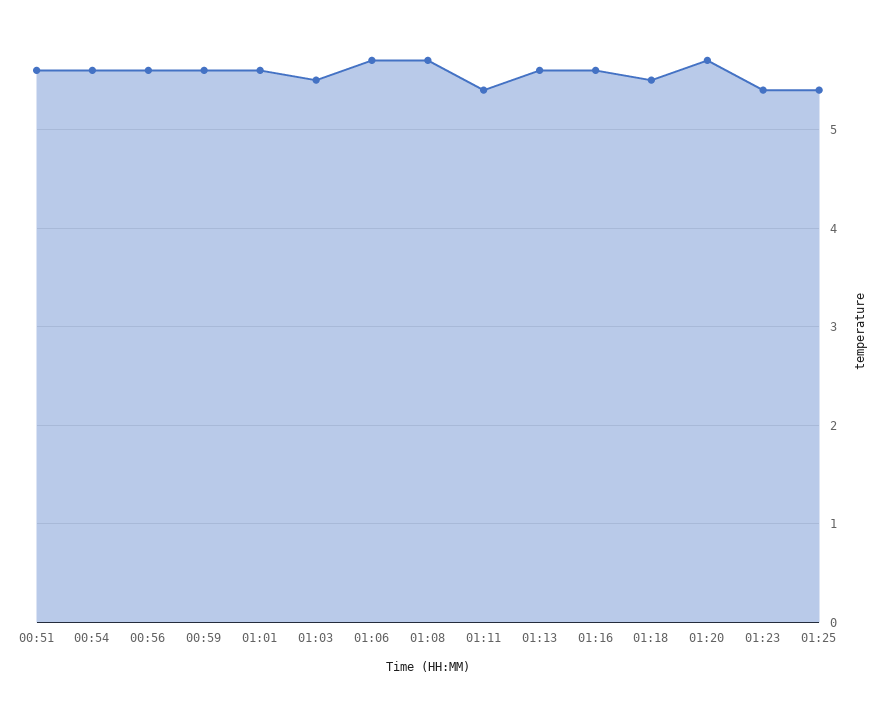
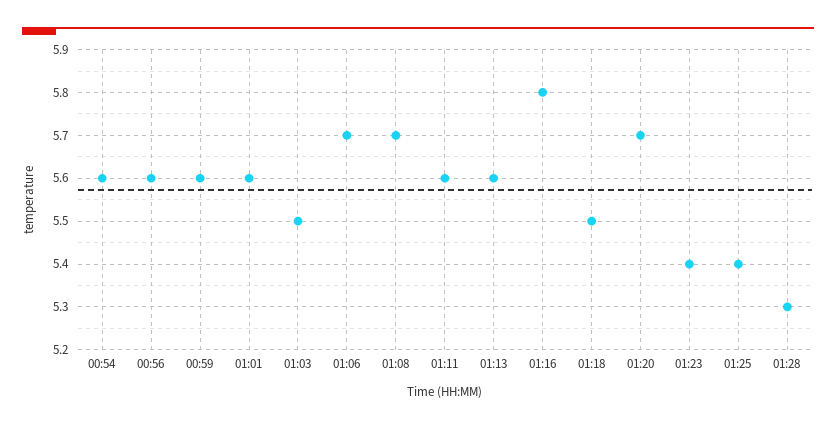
00:51: 5.6 -> none
01:11: 5.4 -> 5.6
01:16: 5.6 -> 5.8
01:28: none -> 5.3

